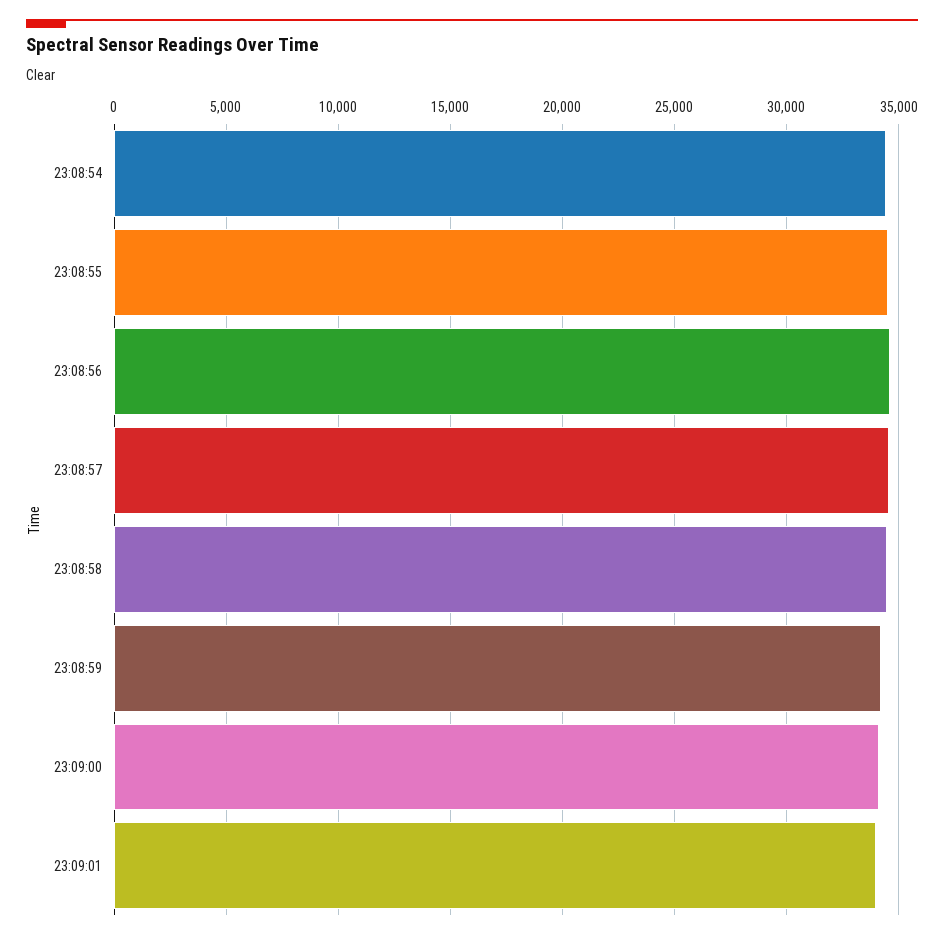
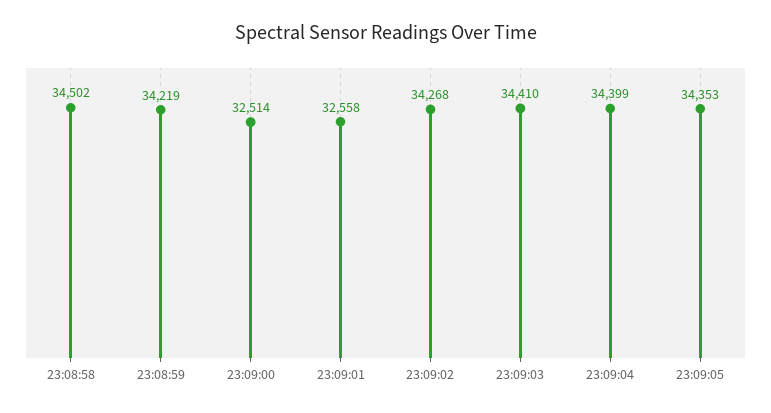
23:08:54: 34500 -> none
23:08:55: 34500 -> none
23:08:56: 34500 -> none
23:08:57: 34500 -> none
23:09:00: 34000 -> 32514
23:09:01: 34000 -> 32558
23:09:02: none -> 34268
23:09:03: none -> 34410
23:09:04: none -> 34399
23:09:05: none -> 34353

